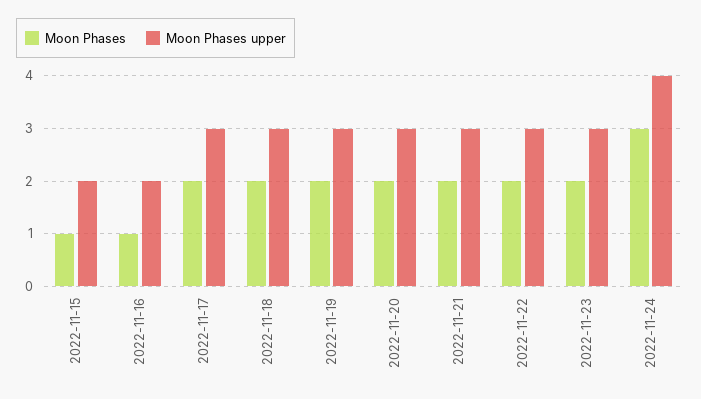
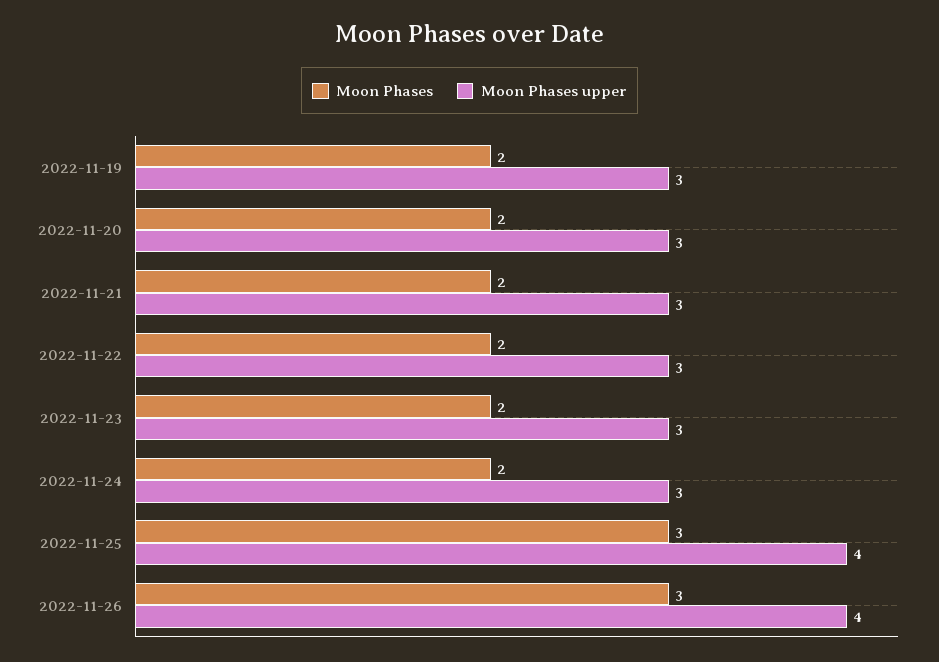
Moon Phases, 2022-11-15: 1 -> none
Moon Phases upper, 2022-11-15: 2 -> none
Moon Phases, 2022-11-16: 1 -> none
Moon Phases upper, 2022-11-16: 2 -> none
Moon Phases, 2022-11-17: 2 -> none
Moon Phases upper, 2022-11-17: 3 -> none
Moon Phases, 2022-11-18: 2 -> none
Moon Phases upper, 2022-11-18: 3 -> none
Moon Phases, 2022-11-24: 3 -> 2
Moon Phases upper, 2022-11-24: 4 -> 3
Moon Phases, 2022-11-25: none -> 3
Moon Phases upper, 2022-11-25: none -> 4
Moon Phases, 2022-11-26: none -> 3
Moon Phases upper, 2022-11-26: none -> 4

